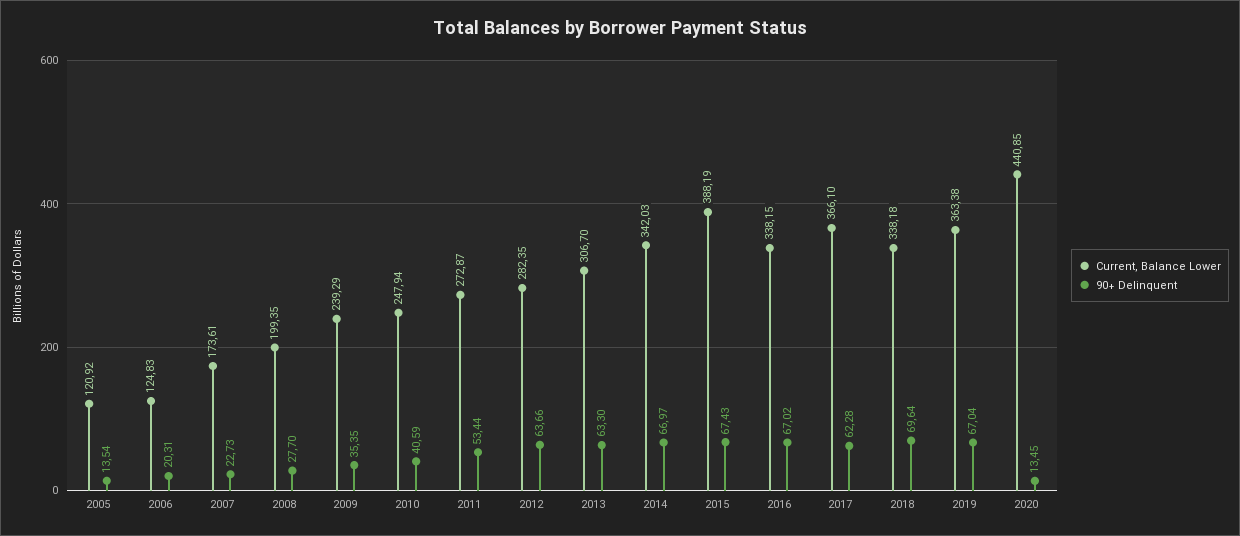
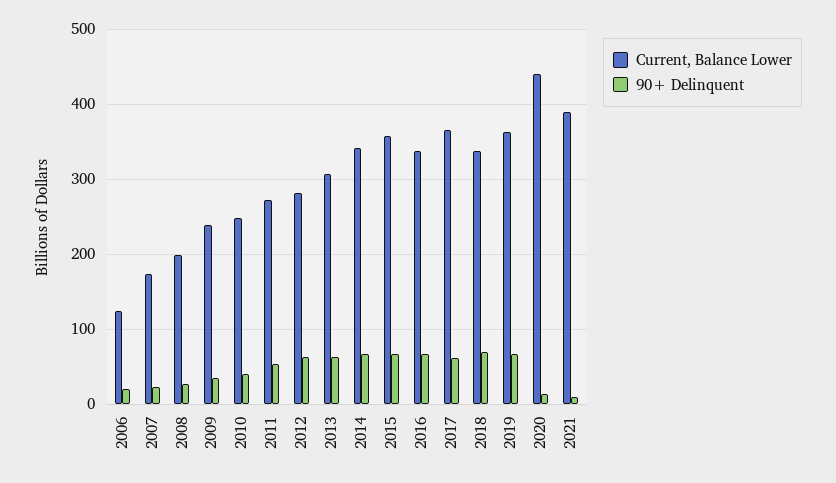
Current, Balance Lower, 2005: 120.92 -> none
90+ Delinquent, 2005: 13.54 -> none
Current, Balance Lower, 2015: 388.19 -> 360
Current, Balance Lower, 2021: none -> 390
90+ Delinquent, 2021: none -> 10

